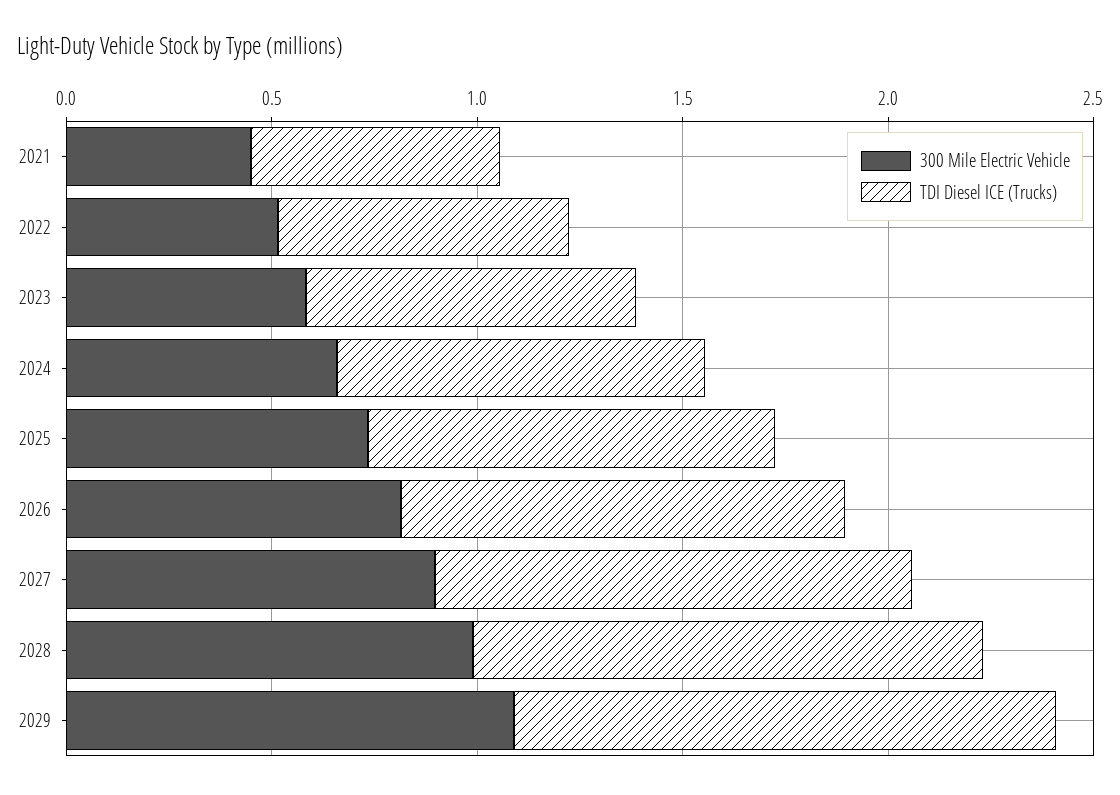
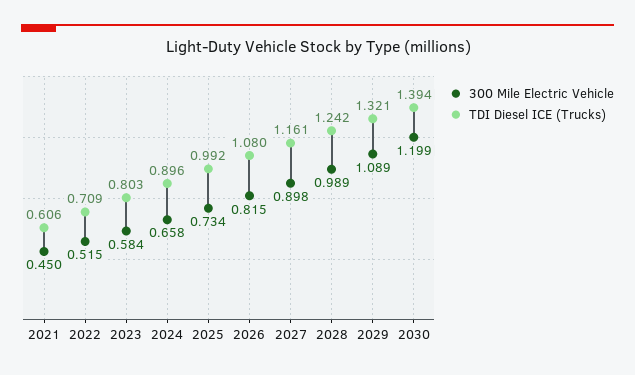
300 Mile Electric Vehicle, 2030: none -> 1.199
TDI Diesel ICE (Trucks), 2030: none -> 1.394

